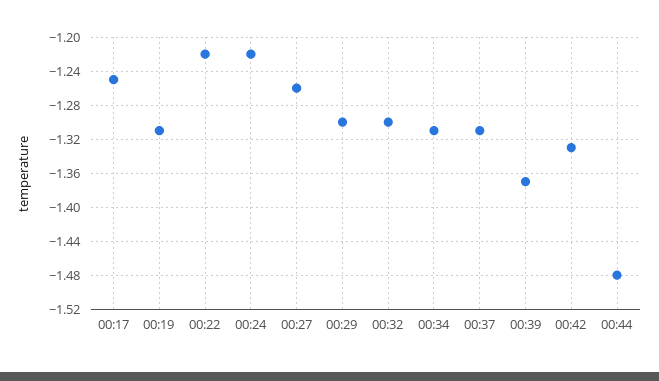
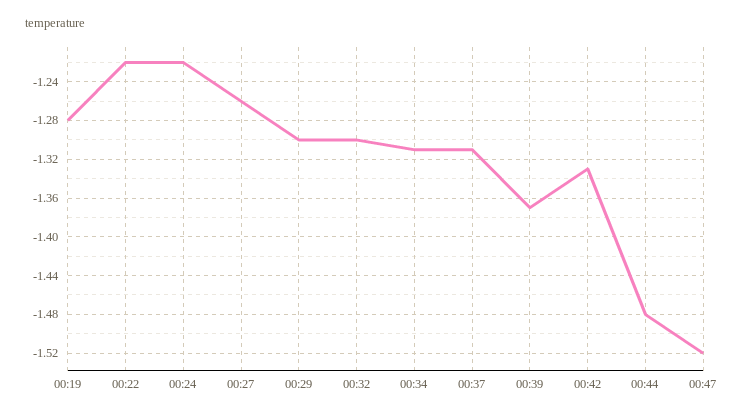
00:17: -1.25 -> none
00:19: -1.31 -> -1.28
00:47: none -> -1.52

